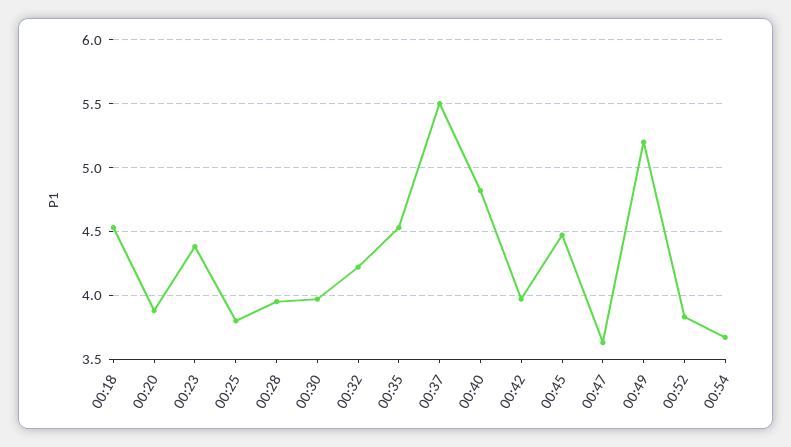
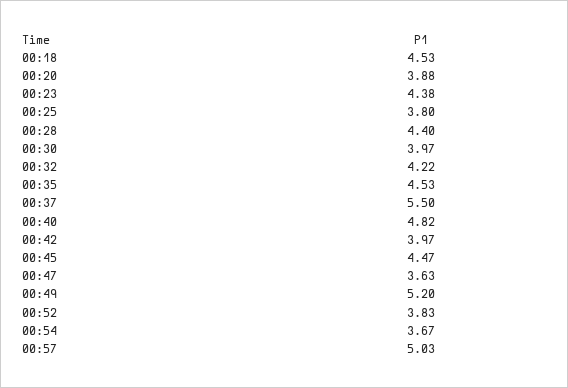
00:28: 3.95 -> 4.4
00:57: none -> 5.03

